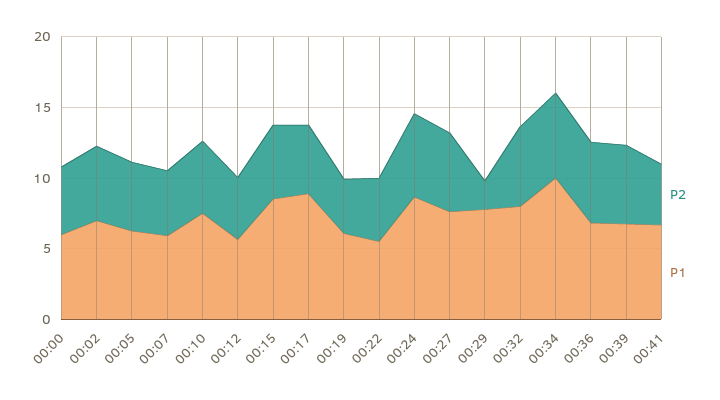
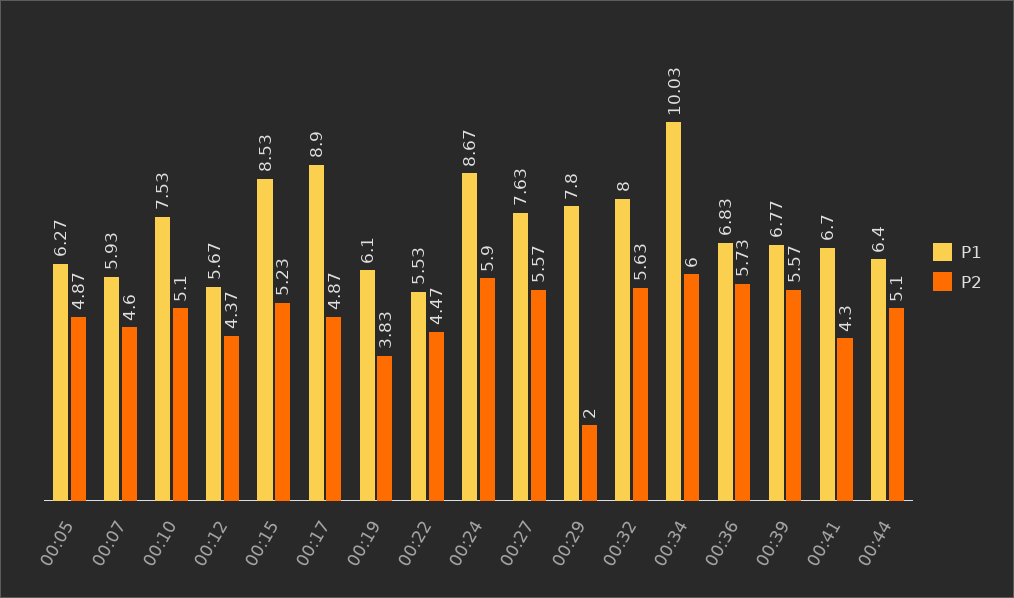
P2, 00:00: 5 -> none
P1, 00:00: 6 -> none
P2, 00:02: 5 -> none
P1, 00:02: 7 -> none
P1, 00:44: none -> 6.4
P2, 00:44: none -> 5.1

